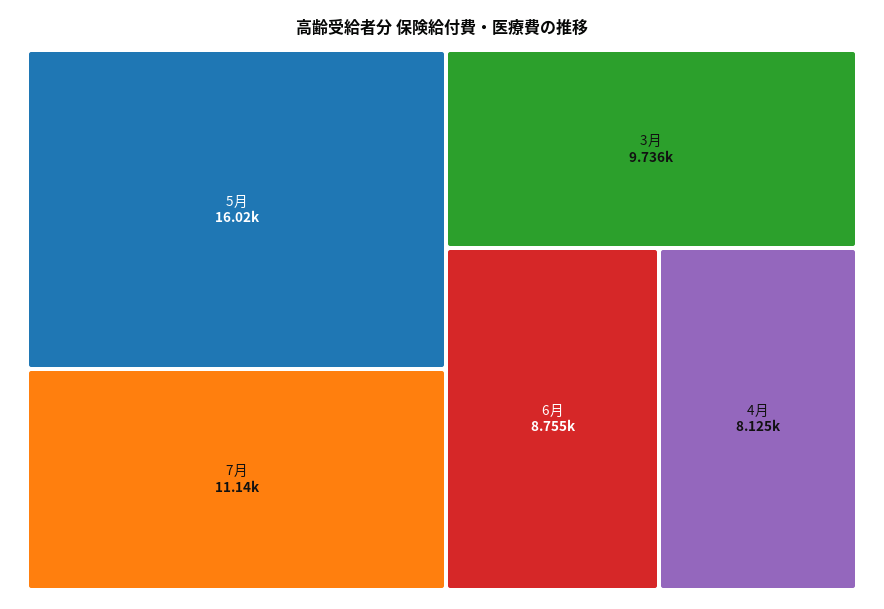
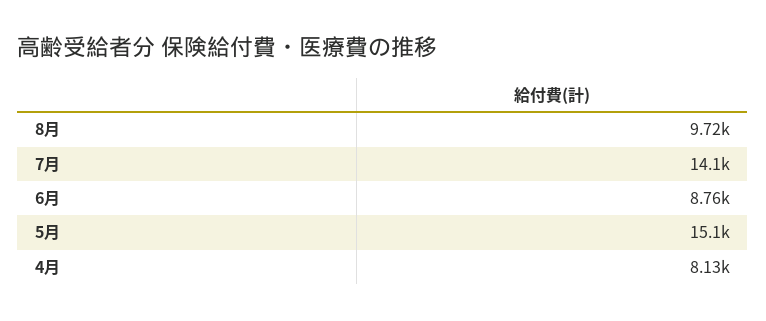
5月: 16020 -> 15100
7月: 11140 -> 14100
3月: 9736 -> none
8月: none -> 9720

